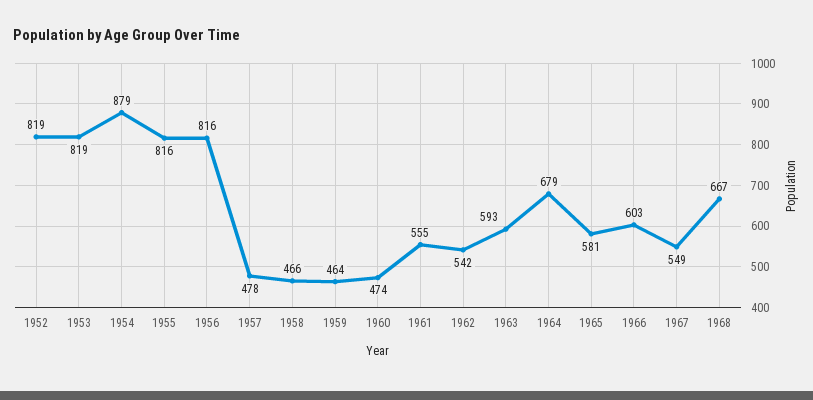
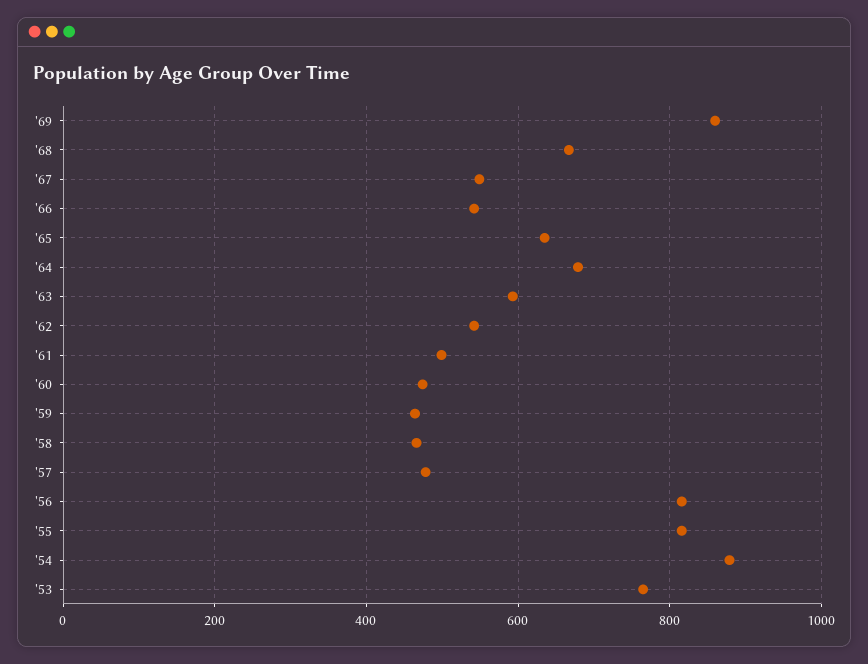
1952: 819 -> none
1953: 819 -> 760
1961: 555 -> 500
1965: 581 -> 640
1966: 603 -> 540
'69: none -> 860

